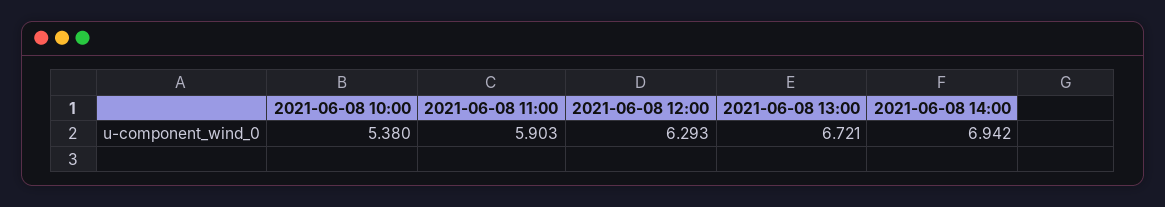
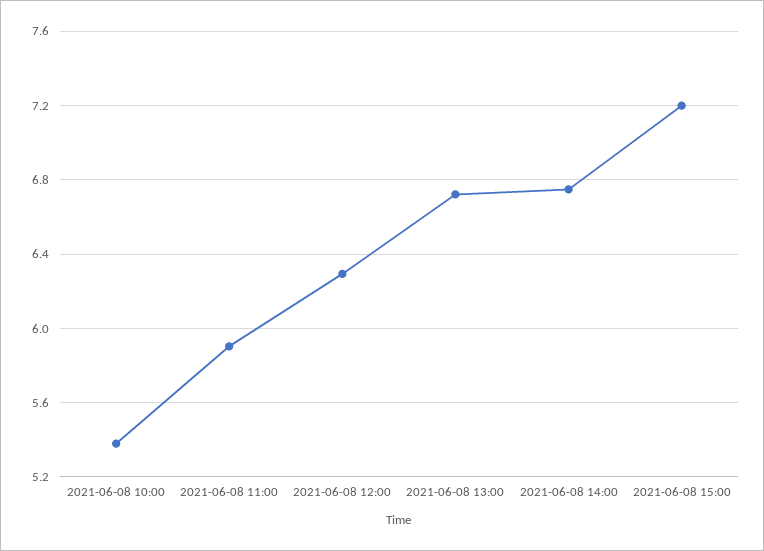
2021-06-08 14:00: 6.942 -> 6.75
2021-06-08 15:00: none -> 7.2

